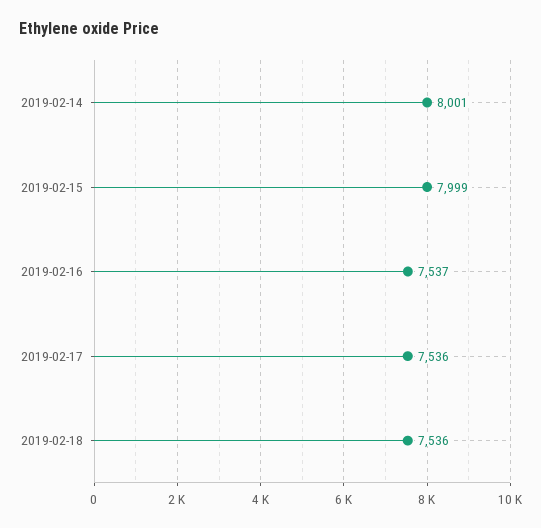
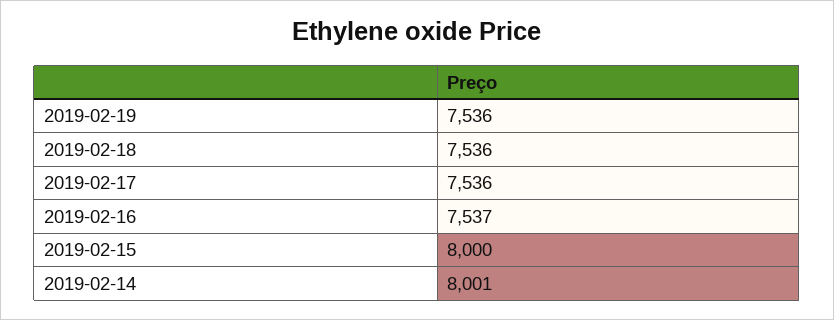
2019-02-15: 7999 -> 8000
2019-02-19: none -> 7536

